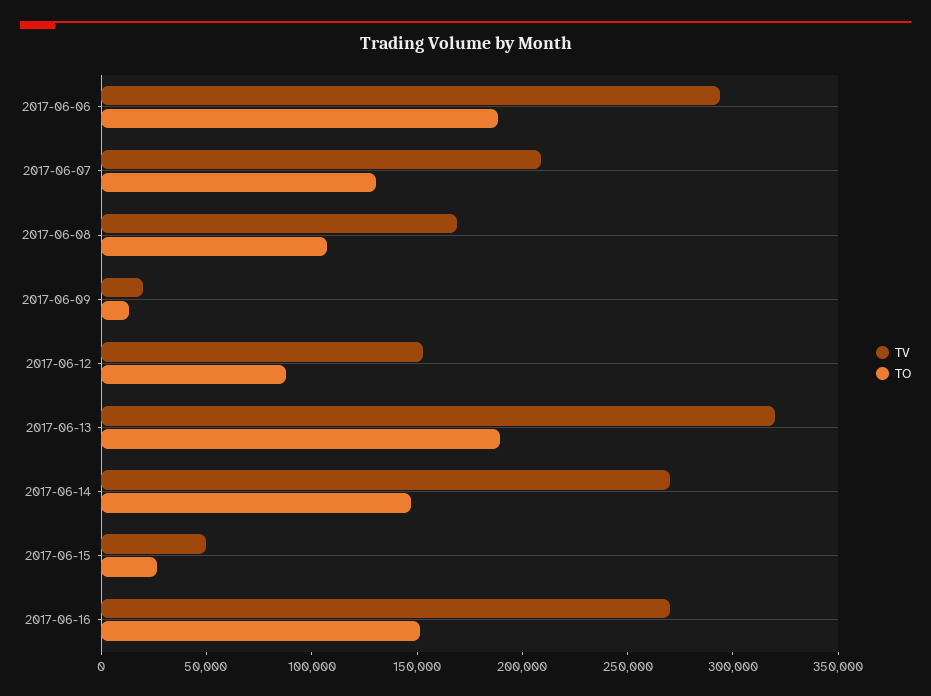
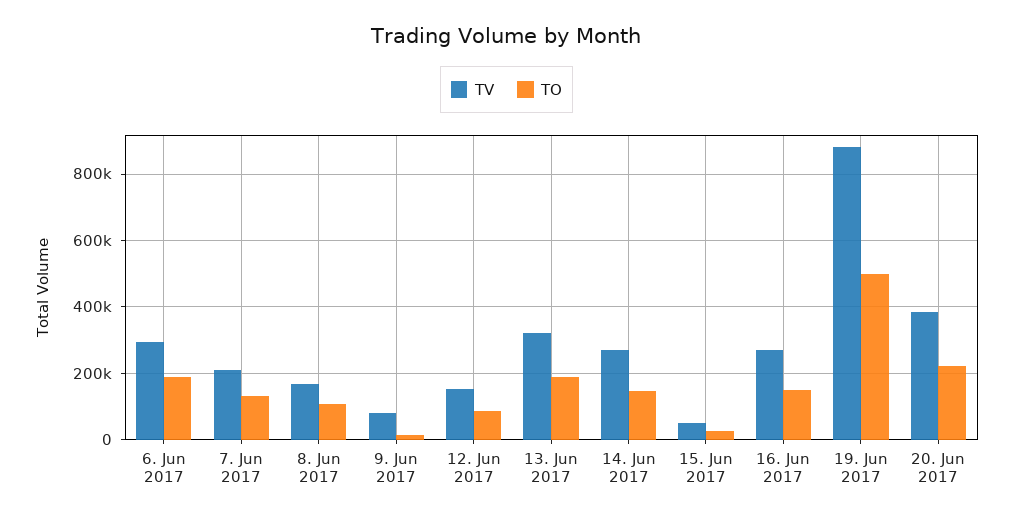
TV, 2017-06-09: 20000 -> 80000
TV, 19. Jun 2017: none -> 880000
TO, 19. Jun 2017: none -> 500000
TV, 20. Jun 2017: none -> 380000
TO, 20. Jun 2017: none -> 220000

